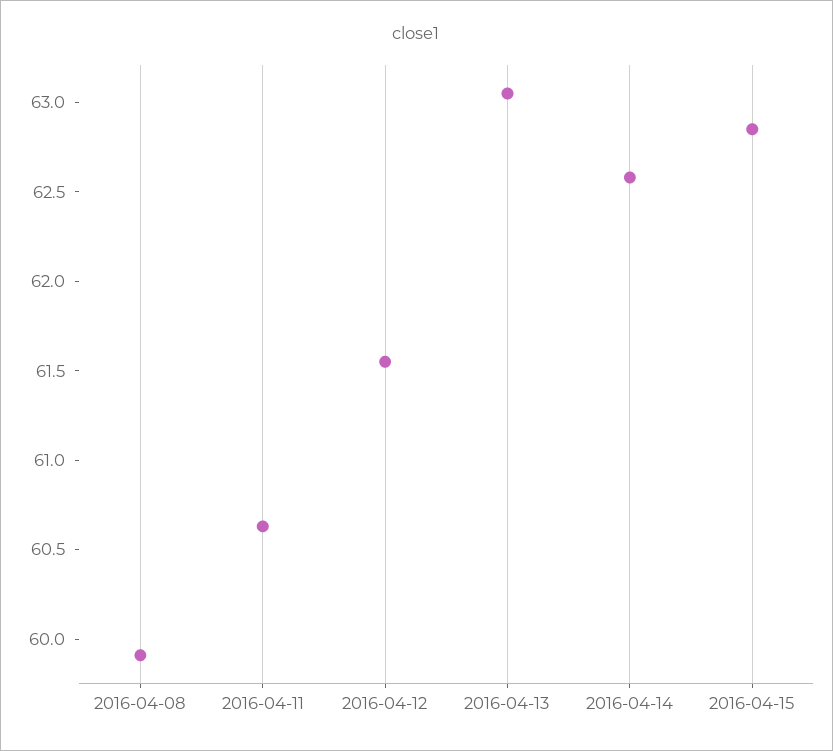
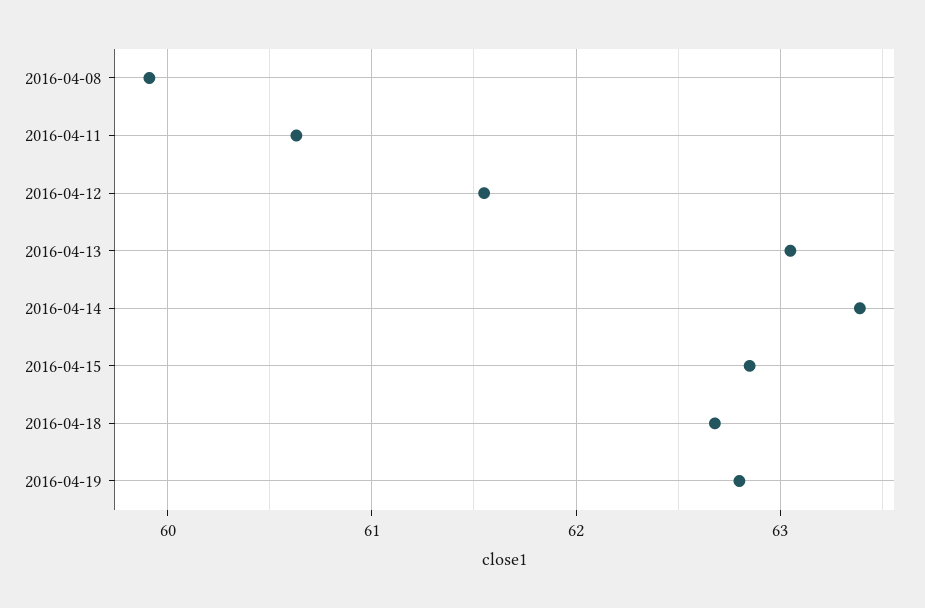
2016-04-14: 62.6 -> 63.4
2016-04-18: none -> 62.7
2016-04-19: none -> 62.8

